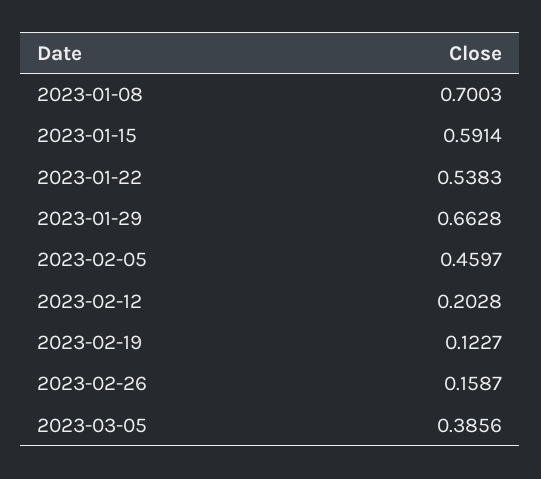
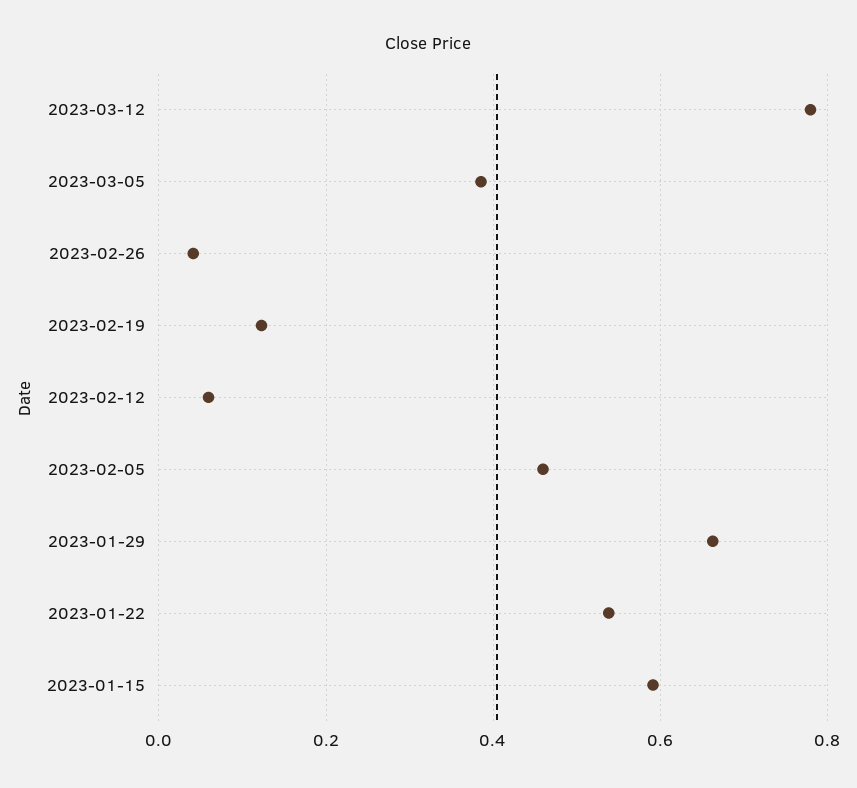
2023-01-08: 0.7003 -> none
2023-02-12: 0.2028 -> 0.06
2023-02-26: 0.1587 -> 0.04
2023-03-12: none -> 0.78

